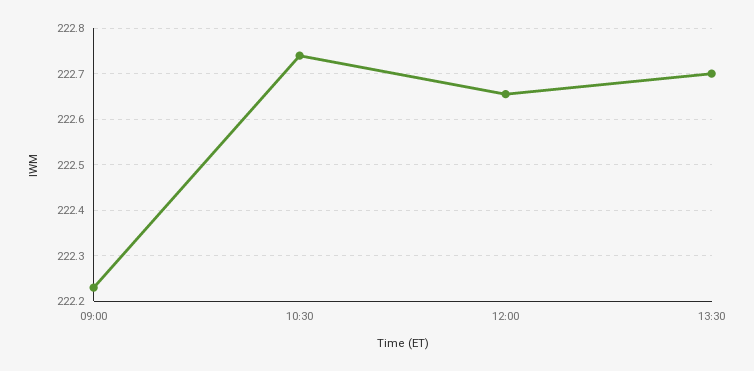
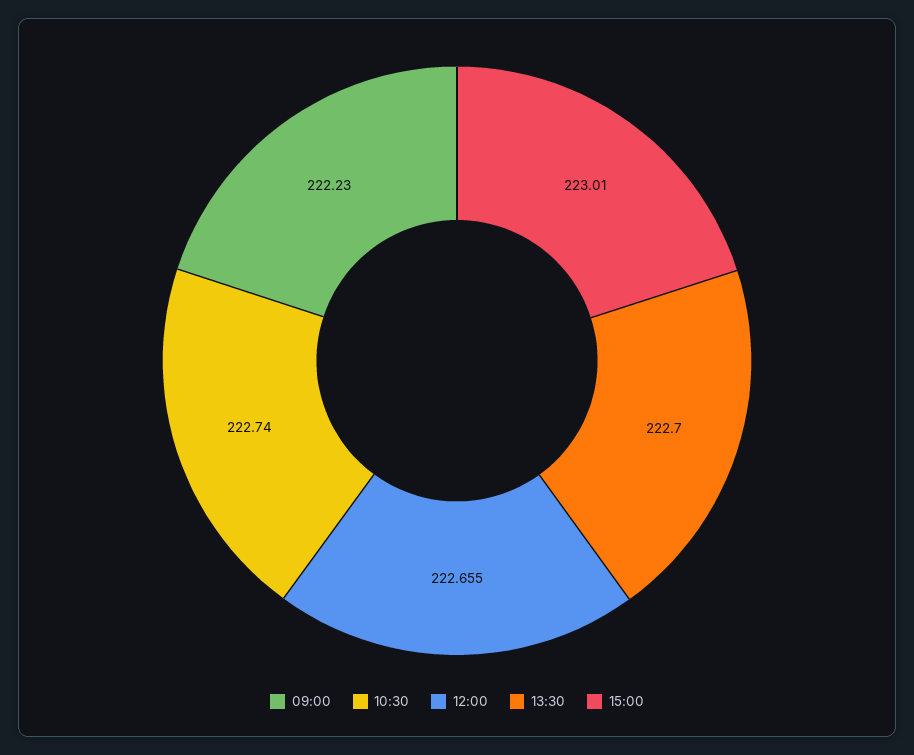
15:00: none -> 223.01

